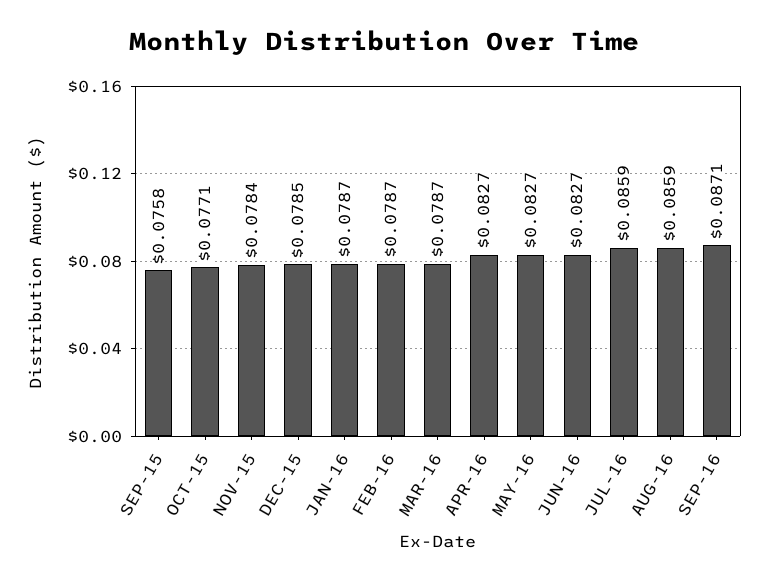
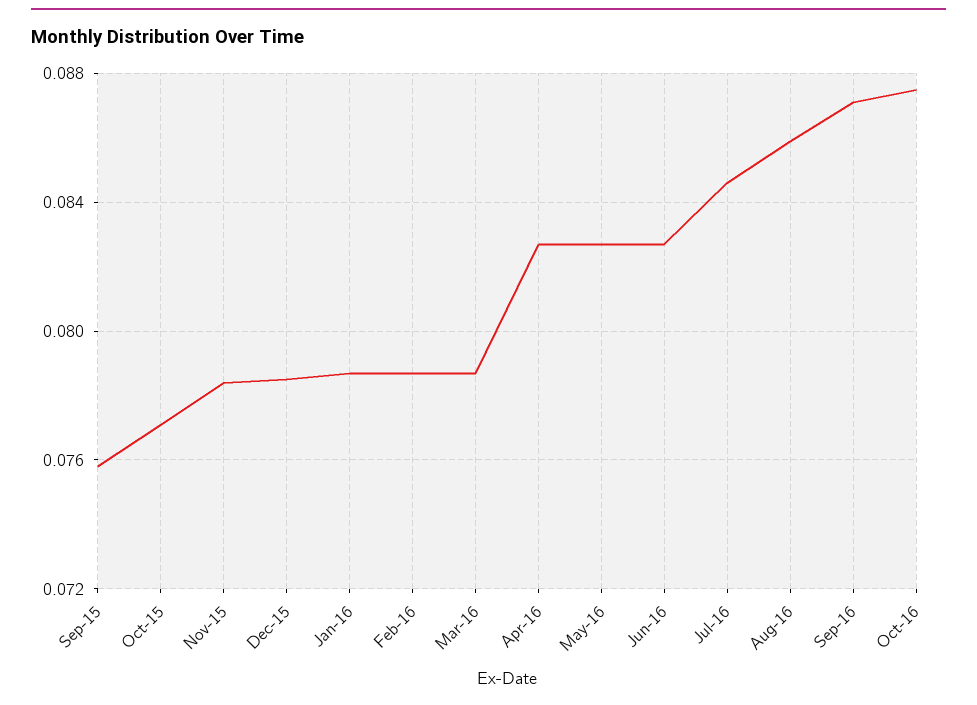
JUL-16: 0.0859 -> 0.0845
Oct-16: none -> 0.0875

